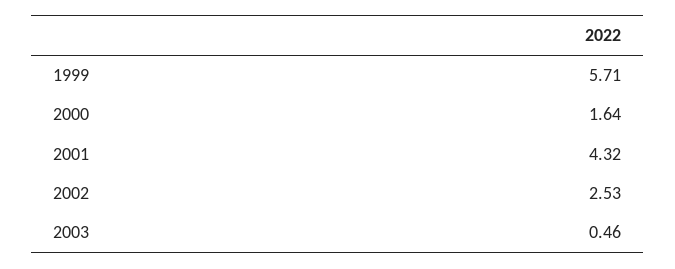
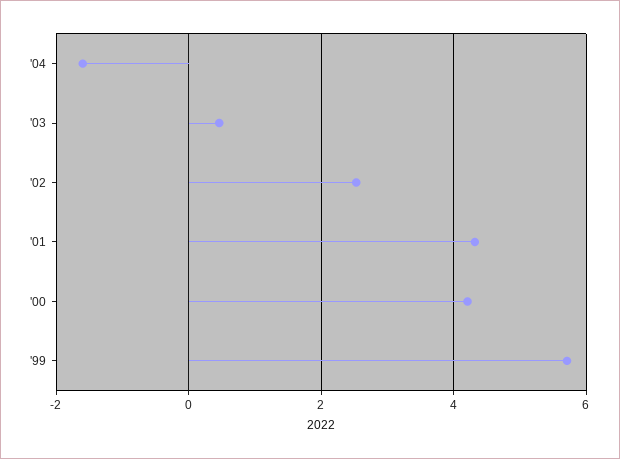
2000: 1.64 -> 4.2
'04: none -> -1.6

